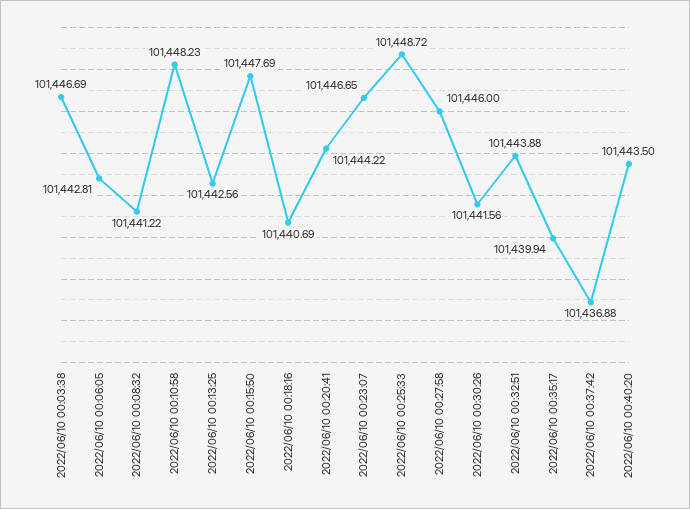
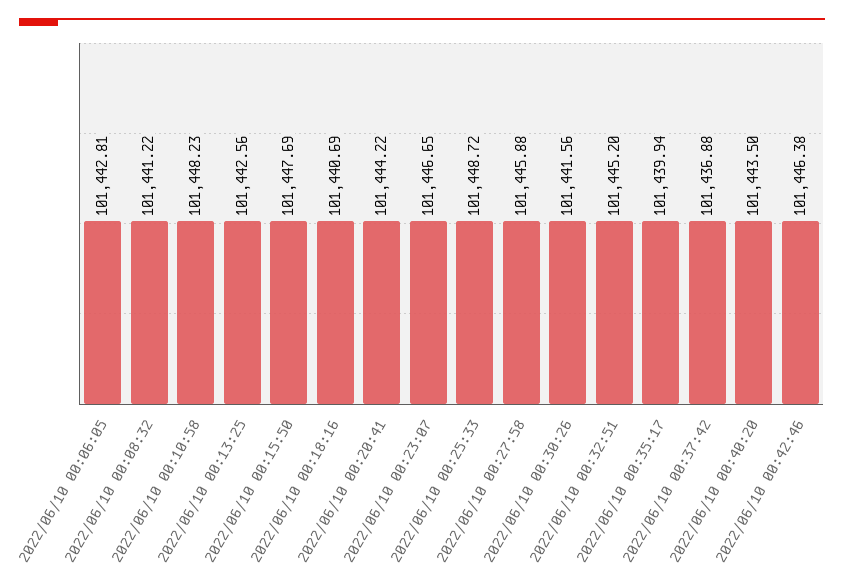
2022/06/10 00:03:38: 101446.69 -> none
2022/06/10 00:27:58: 101446 -> 101445.88
2022/06/10 00:32:51: 101443.88 -> 101445.2
2022/06/10 00:42:46: none -> 101446.38

